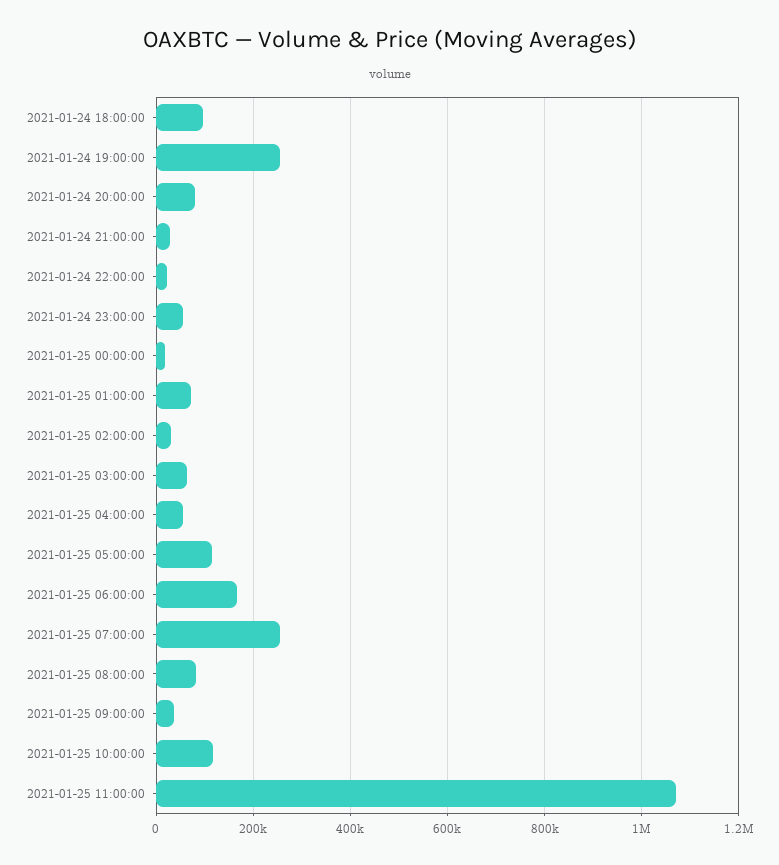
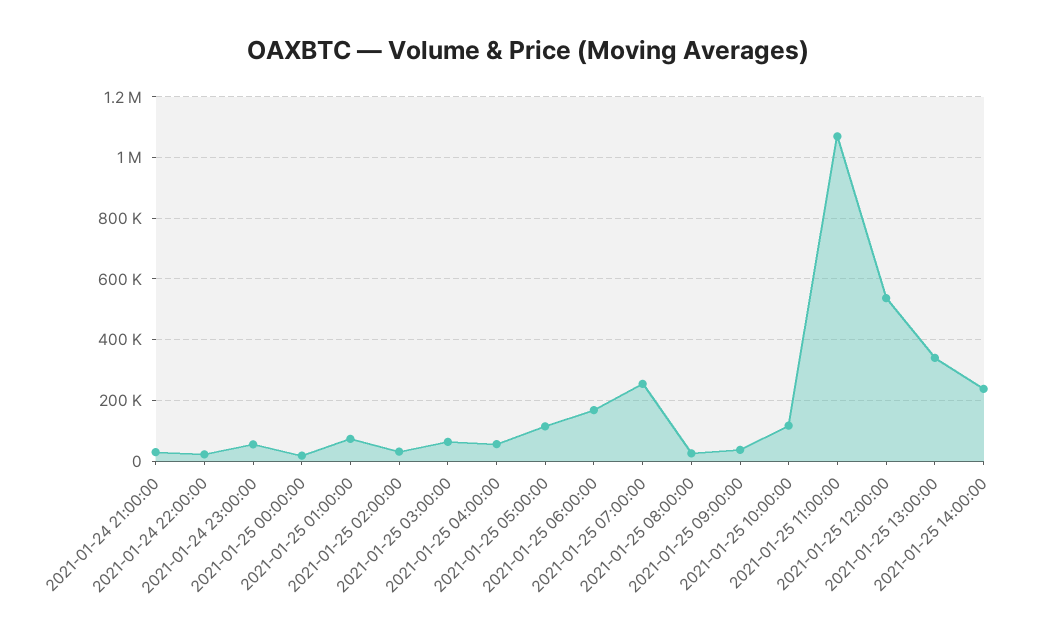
2021-01-24 18:00:00: 100000 -> none
2021-01-24 19:00:00: 260000 -> none
2021-01-24 20:00:00: 80000 -> none
2021-01-25 08:00:00: 80000 -> 20000
2021-01-25 12:00:00: none -> 540000
2021-01-25 13:00:00: none -> 340000
2021-01-25 14:00:00: none -> 240000

